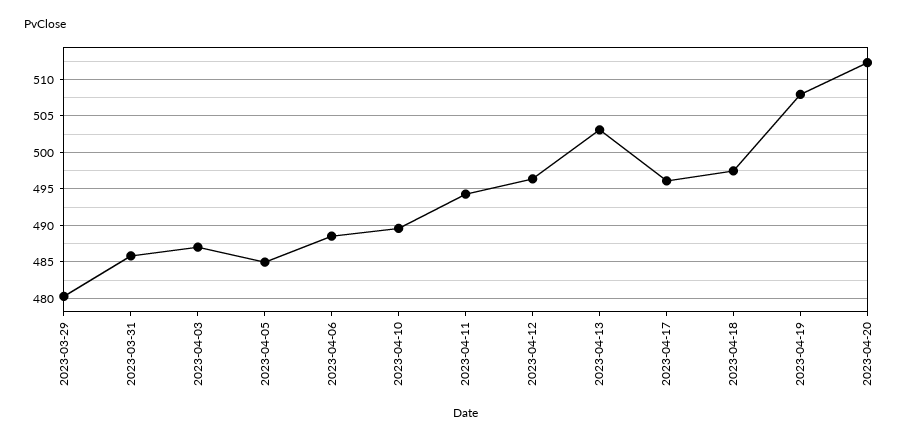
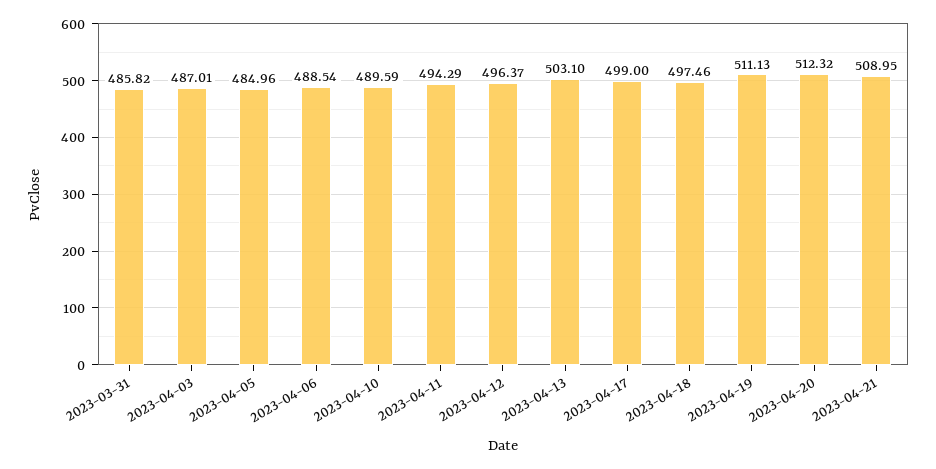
2023-03-29: 480 -> none
2023-04-17: 496 -> 499
2023-04-19: 508 -> 511.13
2023-04-21: none -> 508.95

